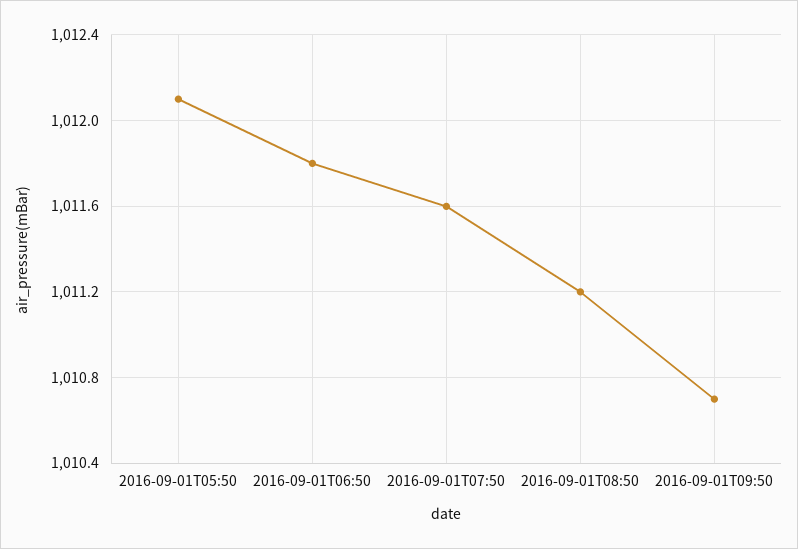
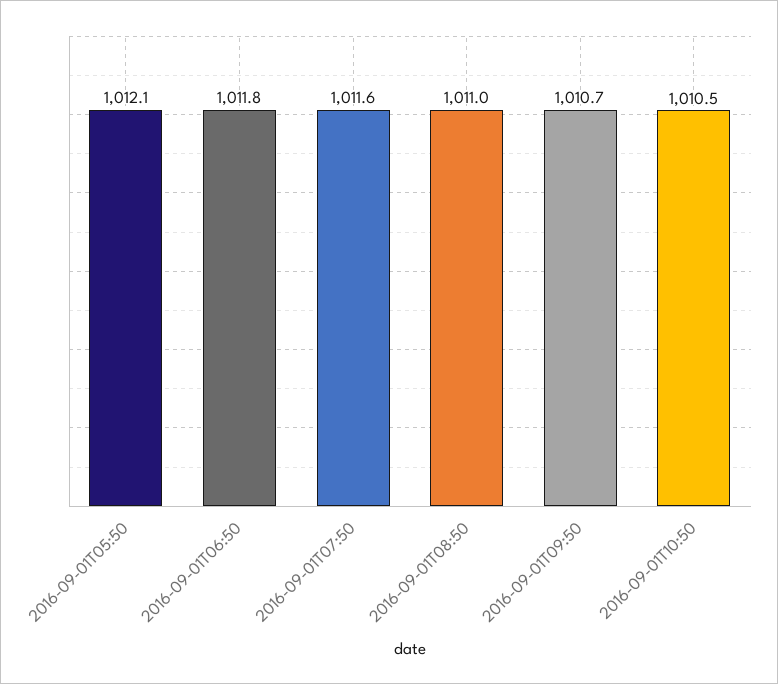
2016-09-01T08:50: 1011.2 -> 1011
2016-09-01T10:50: none -> 1010.5

